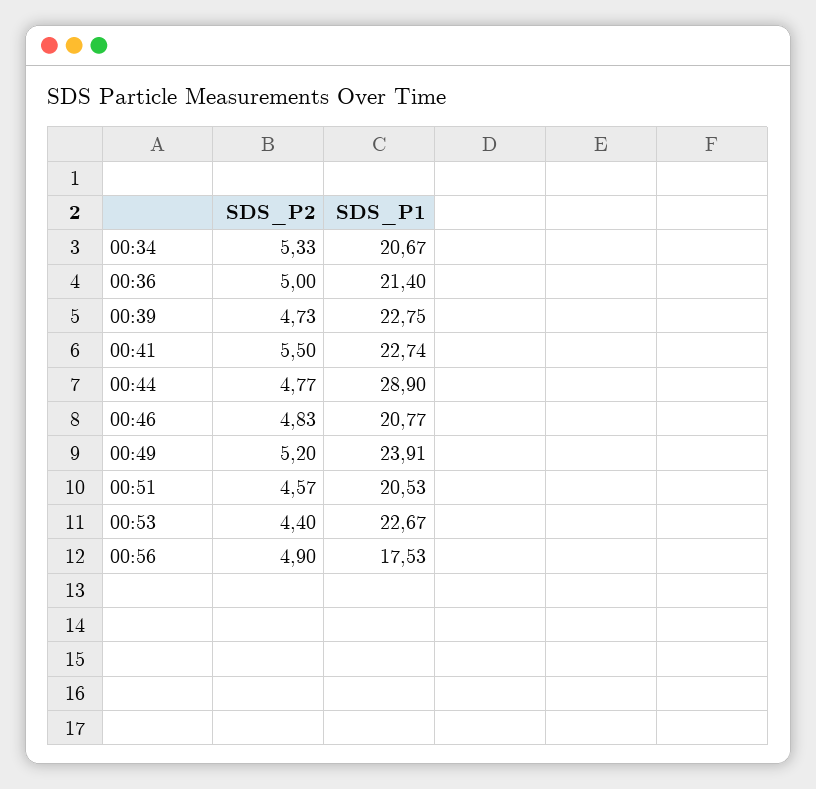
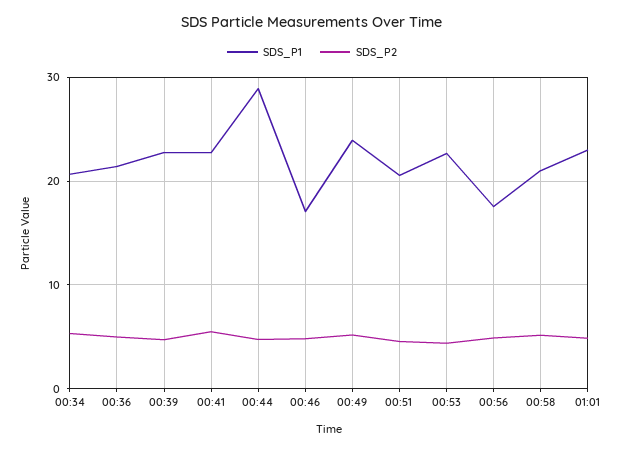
SDS_P1, 00:46: 20.77 -> 17
SDS_P1, 00:58: none -> 21
SDS_P2, 00:58: none -> 5
SDS_P1, 01:01: none -> 23
SDS_P2, 01:01: none -> 5

